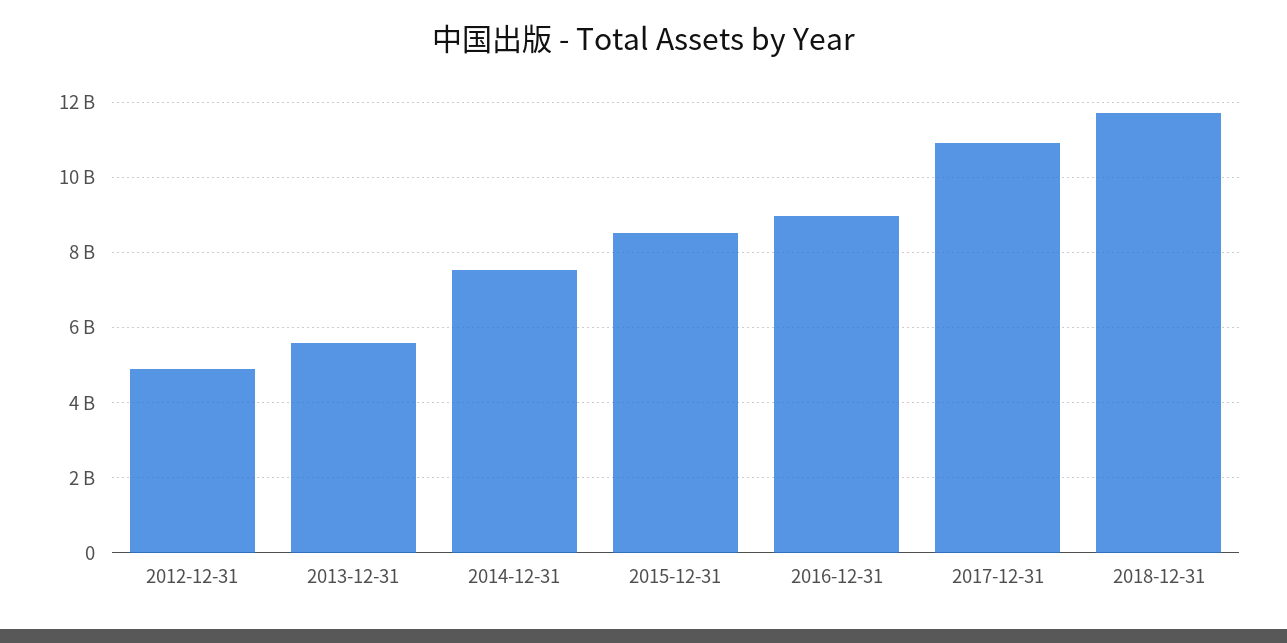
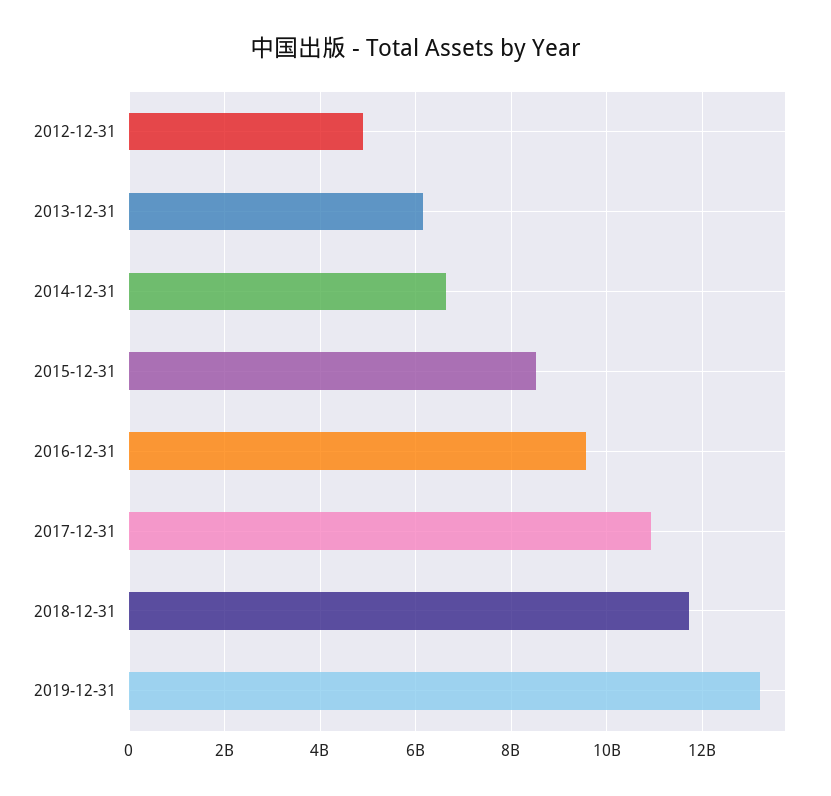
2013-12-31: 5600000000 -> 6200000000
2014-12-31: 7600000000 -> 6600000000
2016-12-31: 9000000000 -> 9600000000
2019-12-31: none -> 13200000000

